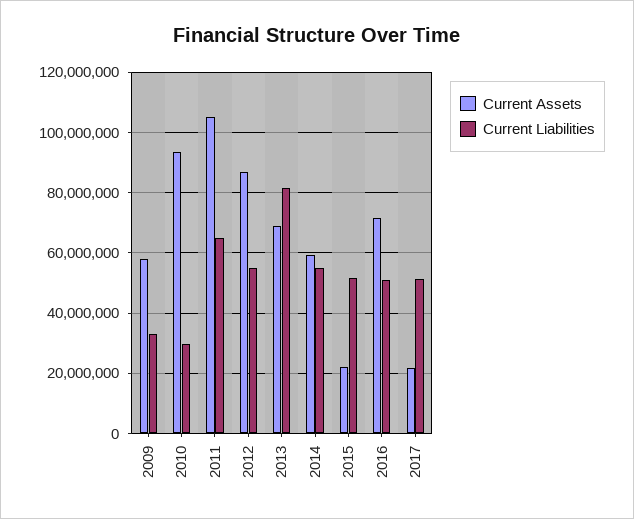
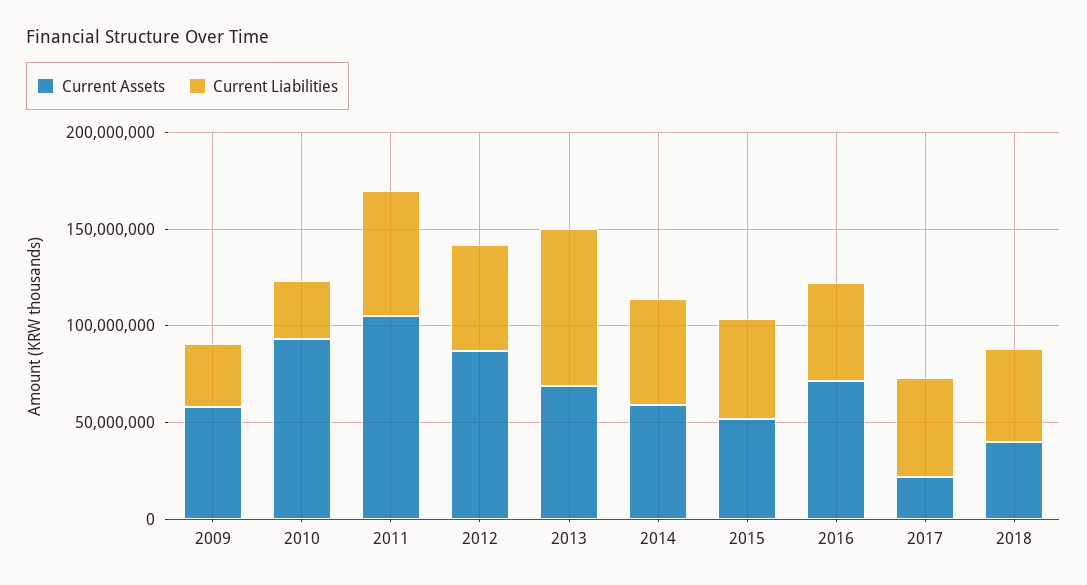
Current Assets, 2015: 22000000 -> 50000000
Current Assets, 2018: none -> 40000000
Current Liabilities, 2018: none -> 50000000

